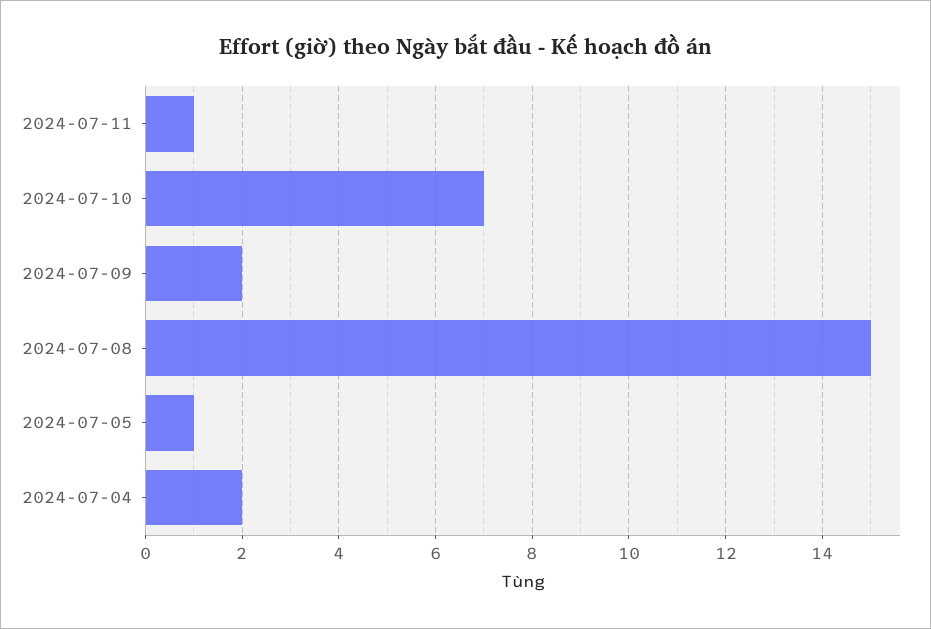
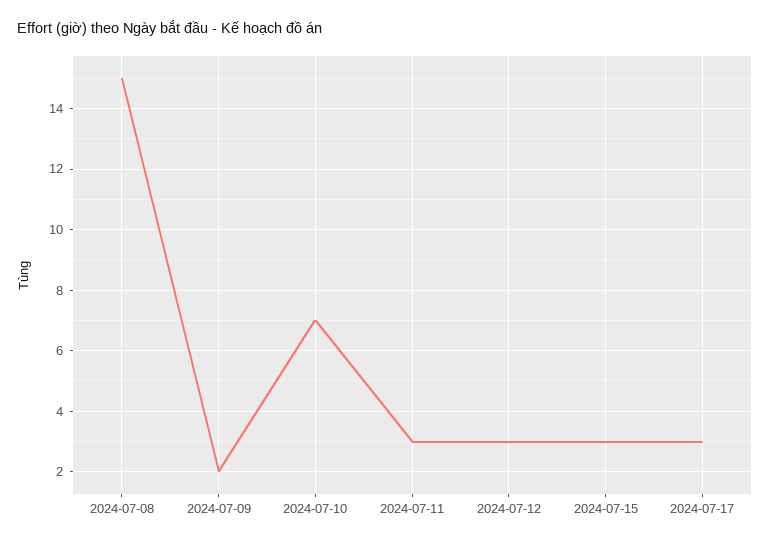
2024-07-11: 1 -> 3
2024-07-05: 1 -> none
2024-07-04: 2 -> none
2024-07-12: none -> 3
2024-07-15: none -> 3
2024-07-17: none -> 3

